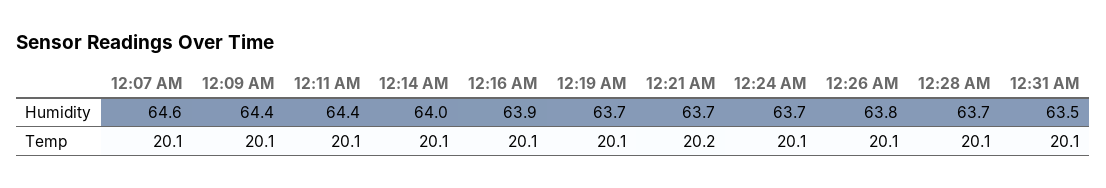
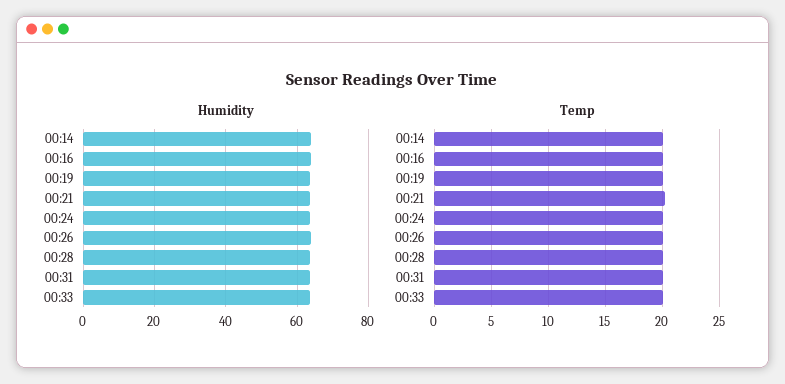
Humidity, 12:07 AM: 64.6 -> none
Humidity, 12:09 AM: 64.4 -> none
Humidity, 12:11 AM: 64.4 -> none
Temp, 12:07 AM: 20.1 -> none
Temp, 12:09 AM: 20.1 -> none
Temp, 12:11 AM: 20.1 -> none
Humidity, 00:33: none -> 64
Temp, 00:33: none -> 20

